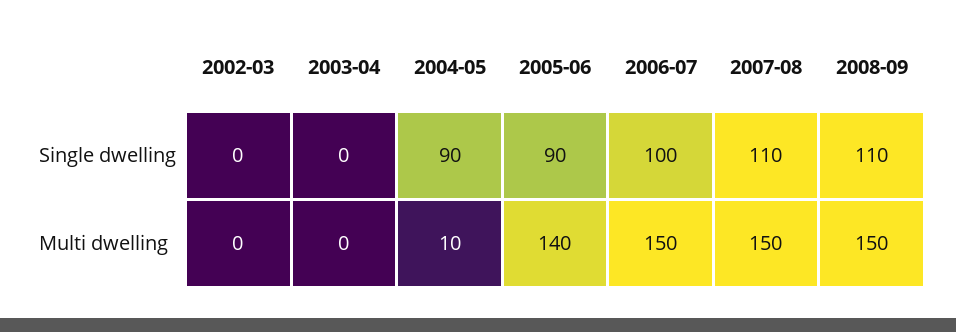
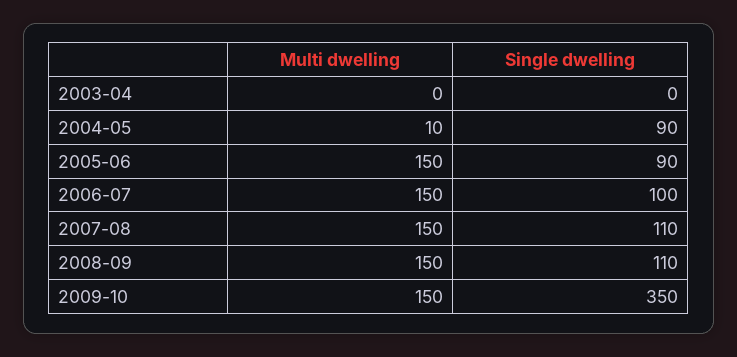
2002-03, Single dwelling: 0 -> none
2002-03, Multi dwelling: 0 -> none
2005-06, Multi dwelling: 140 -> 150
2009-10, Multi dwelling: none -> 150
2009-10, Single dwelling: none -> 350

